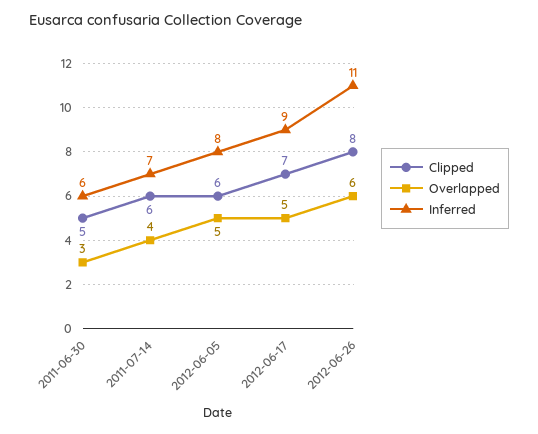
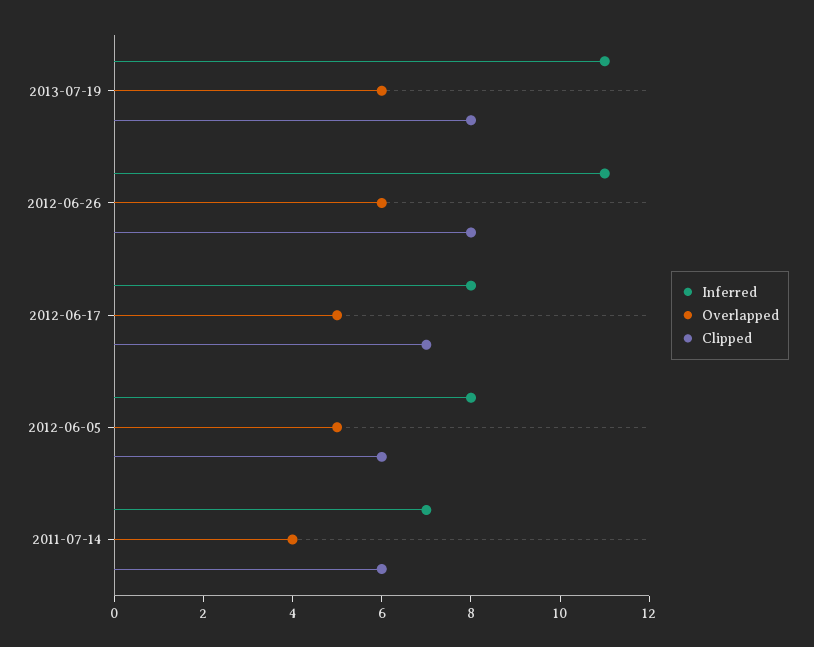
Clipped, 2011-06-30: 5 -> none
Overlapped, 2011-06-30: 3 -> none
Inferred, 2011-06-30: 6 -> none
Inferred, 2012-06-17: 9 -> 8
Inferred, 2013-07-19: none -> 11
Overlapped, 2013-07-19: none -> 6
Clipped, 2013-07-19: none -> 8

